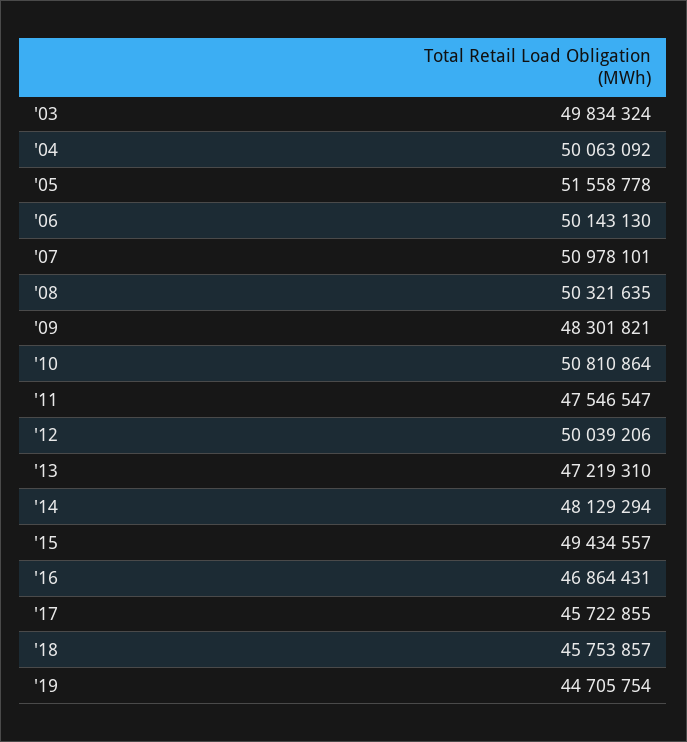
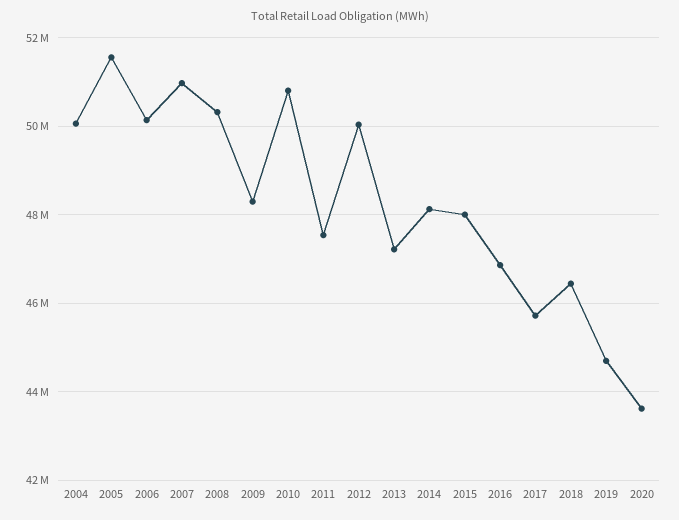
'03: 49834324 -> none
'15: 49434557 -> 48000000
'18: 45753857 -> 46400000
2020: none -> 43600000

